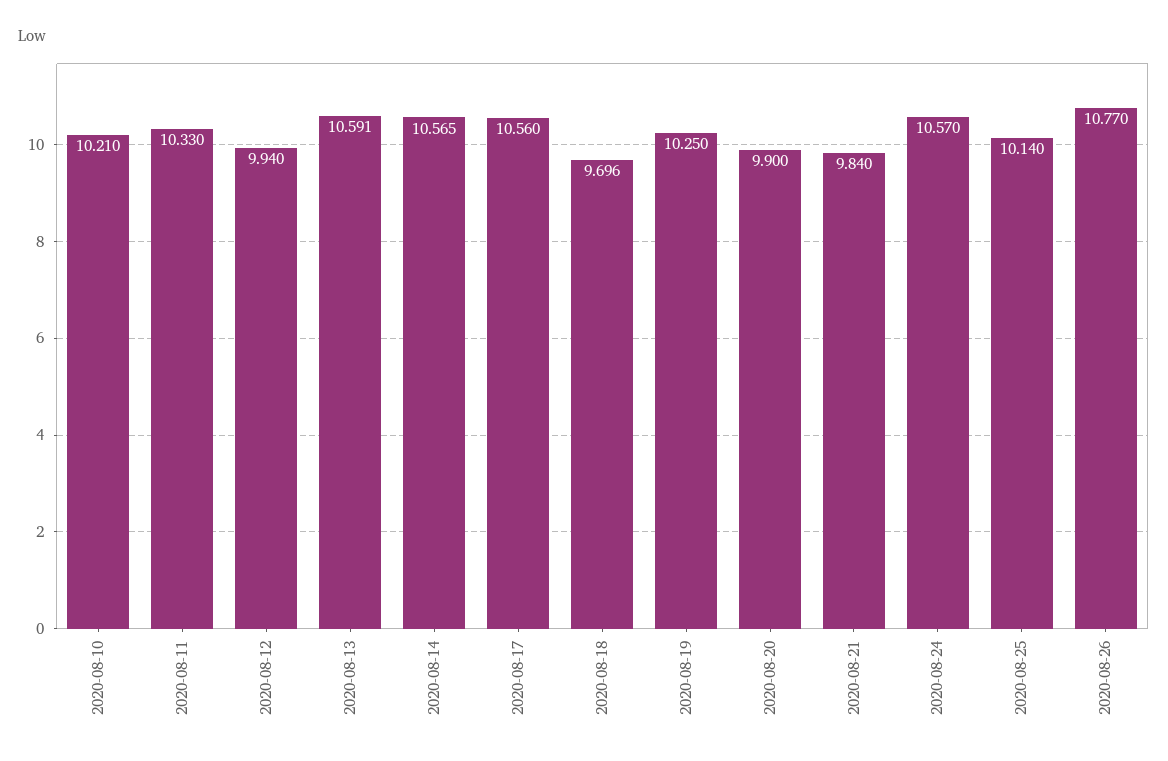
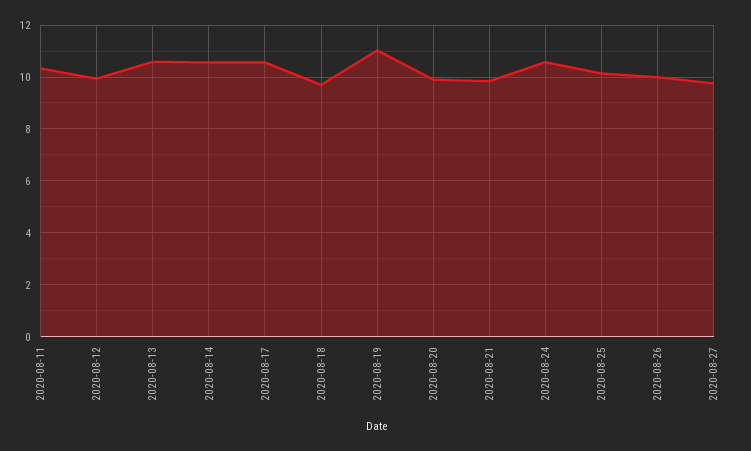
2020-08-10: 10.21 -> none
2020-08-19: 10.25 -> 11
2020-08-26: 10.77 -> 10
2020-08-27: none -> 9.75

